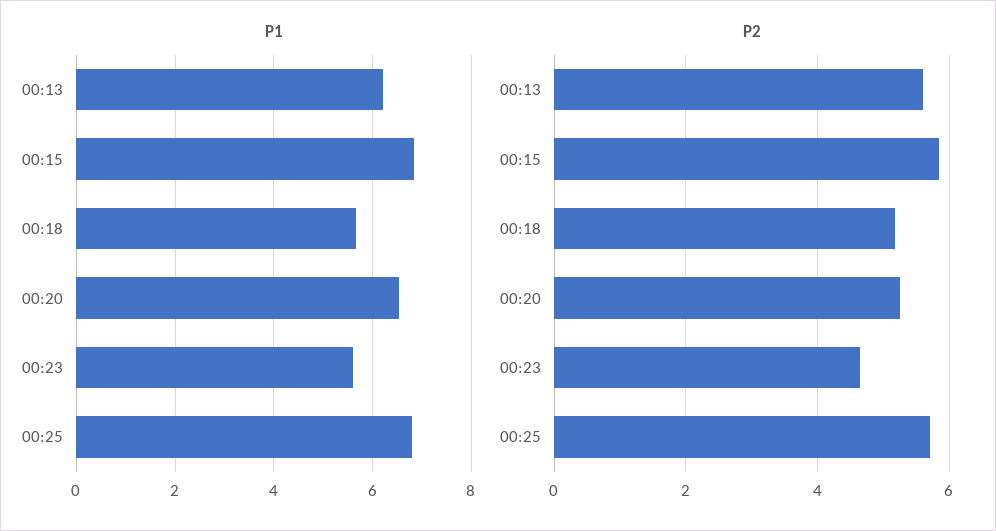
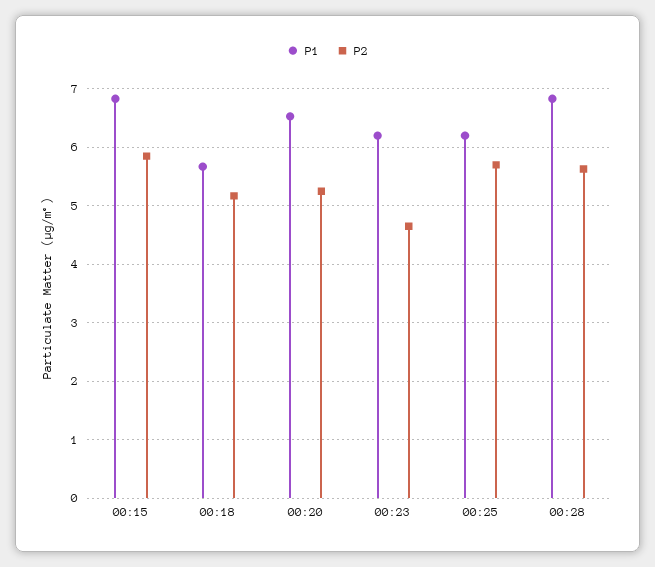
P1, 00:13: 6.2 -> none
P1, 00:23: 5.6 -> 6.2
P1, 00:25: 6.8 -> 6.2
P2, 00:13: 5.6 -> none
P1, 00:28: none -> 6.8
P2, 00:28: none -> 5.6

